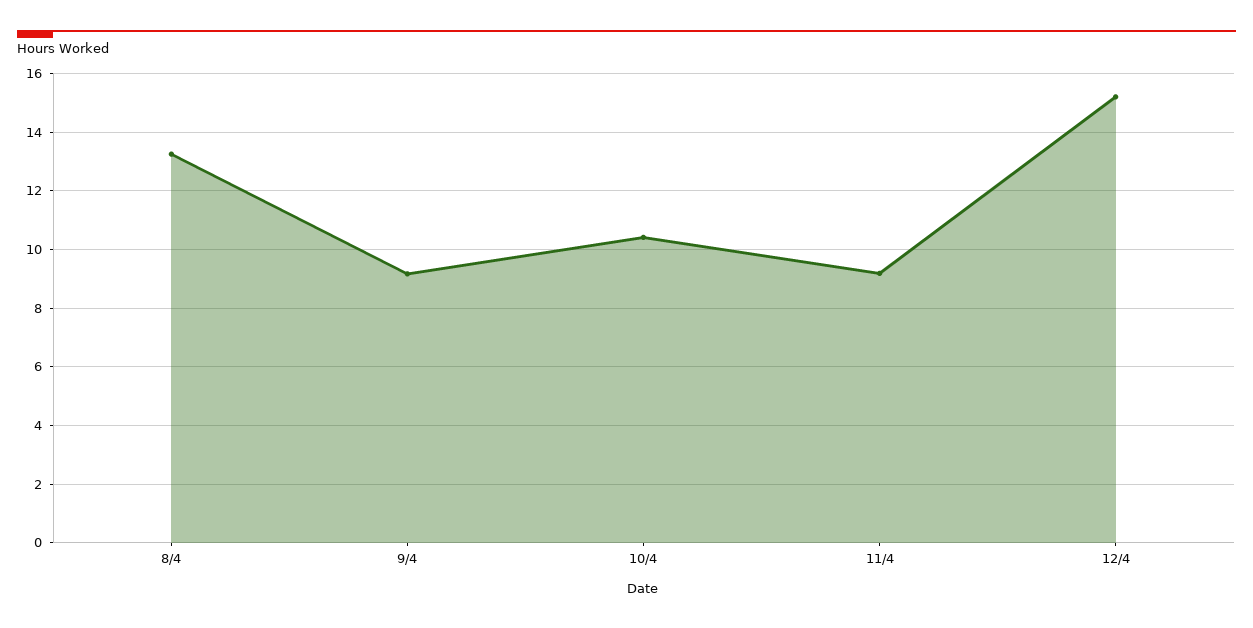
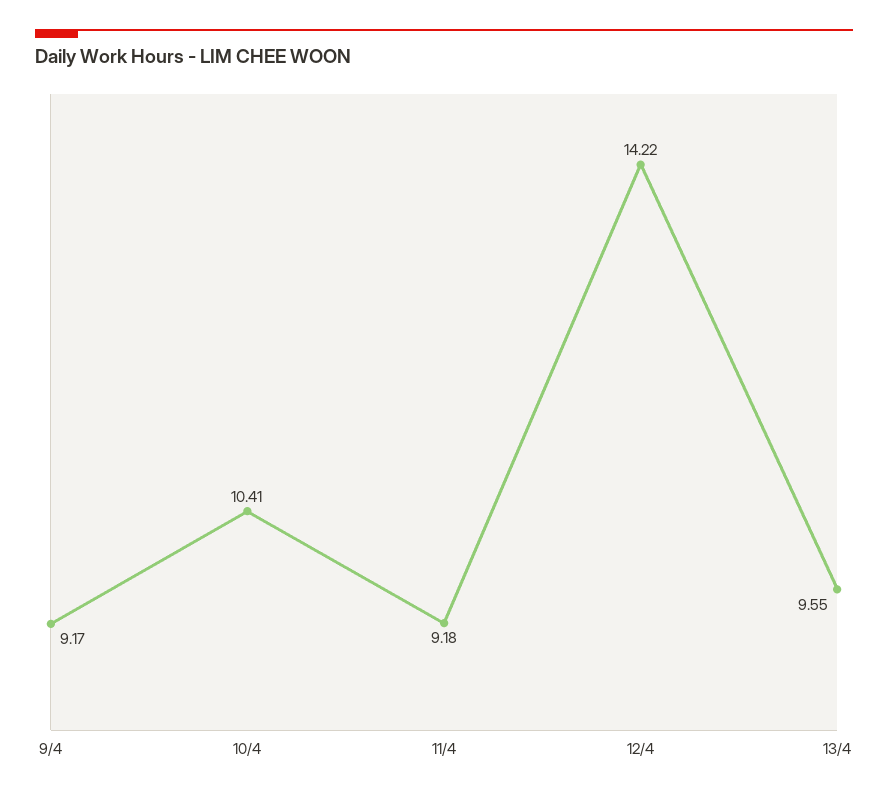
8/4: 13.25 -> none
12/4: 15.25 -> 14.22
13/4: none -> 9.55

